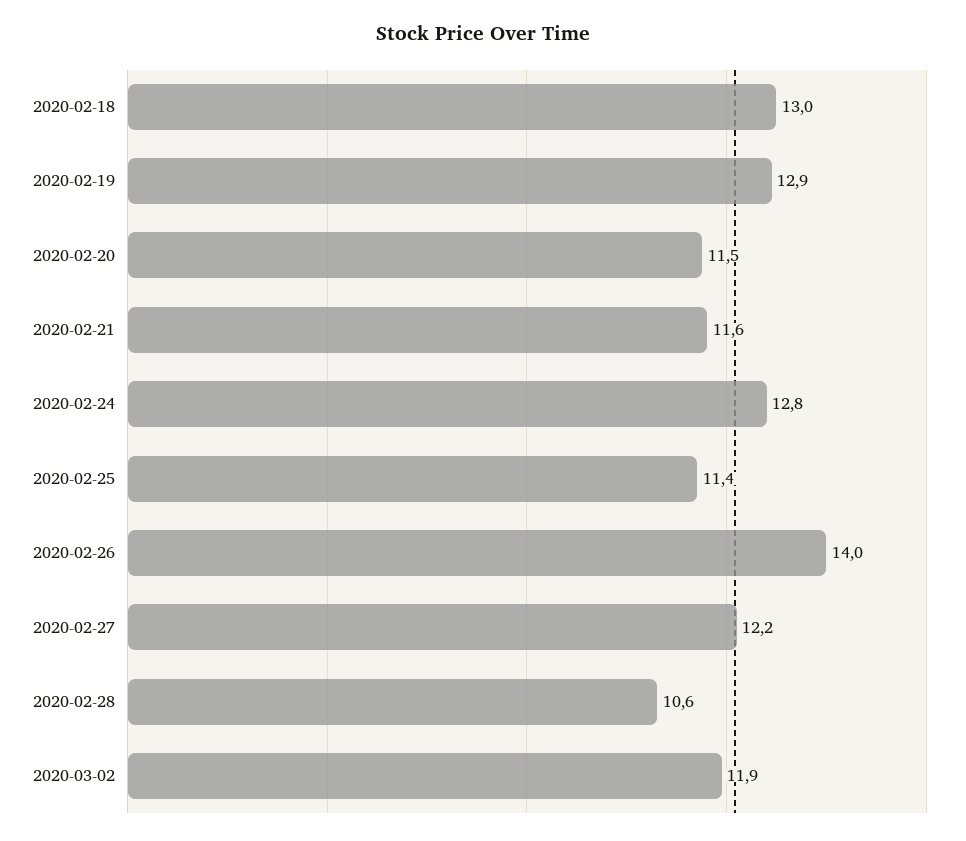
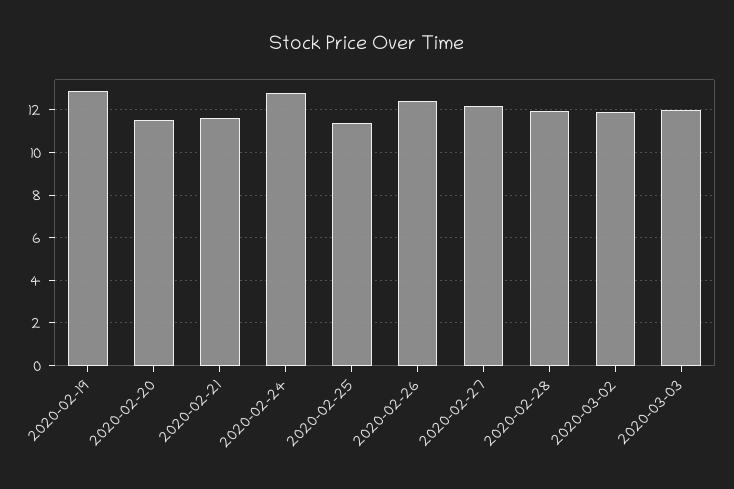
2020-02-18: 13 -> none
2020-02-26: 14 -> 12.5
2020-02-28: 10.6 -> 12
2020-03-03: none -> 12

